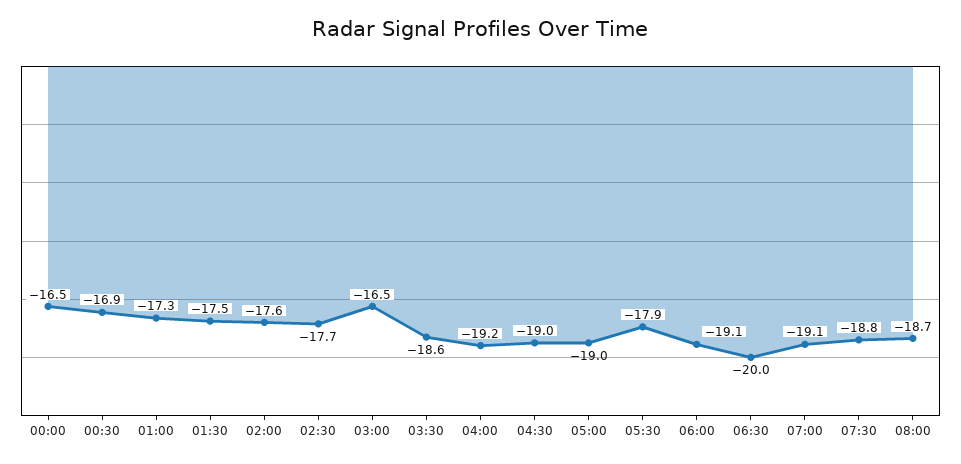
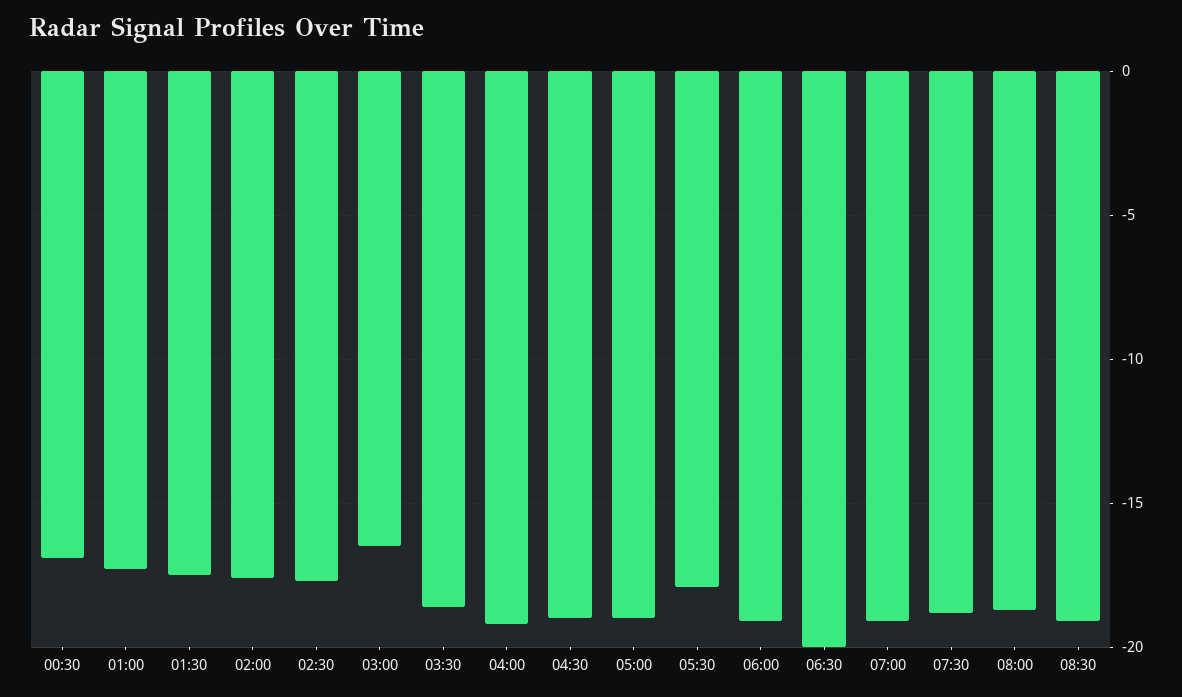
00:00: -16.5 -> none
08:30: none -> -19

